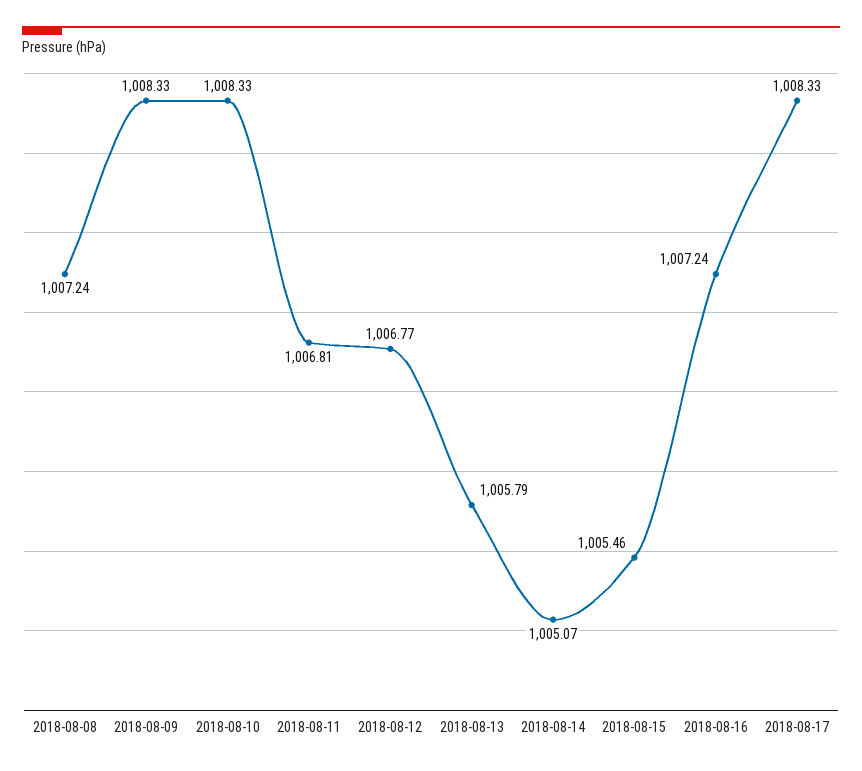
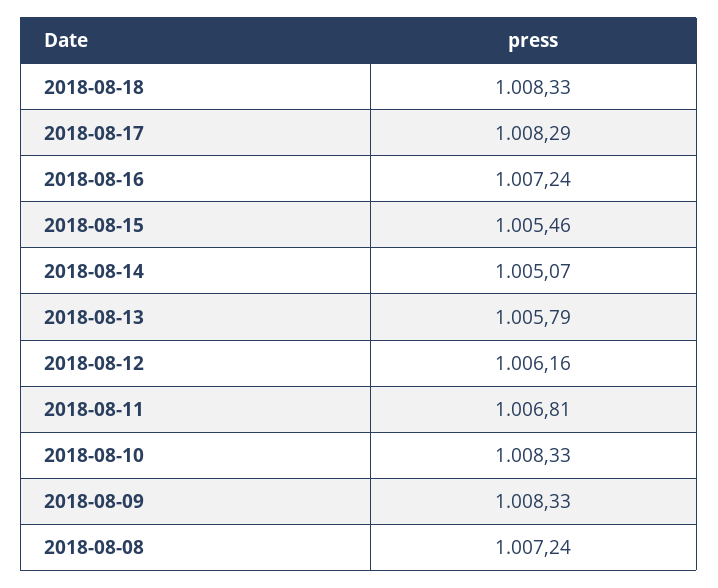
2018-08-12: 1006.77 -> 1006.16
2018-08-17: 1008.33 -> 1008.29
2018-08-18: none -> 1008.33

